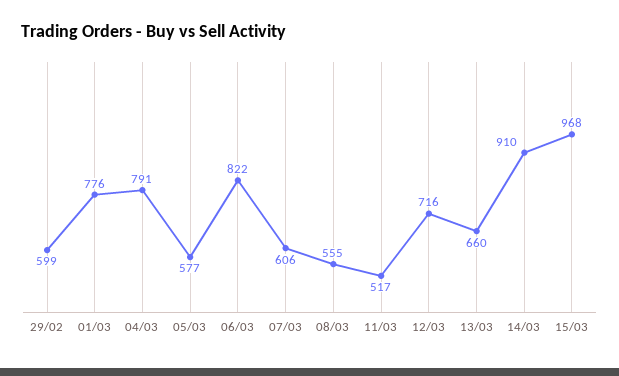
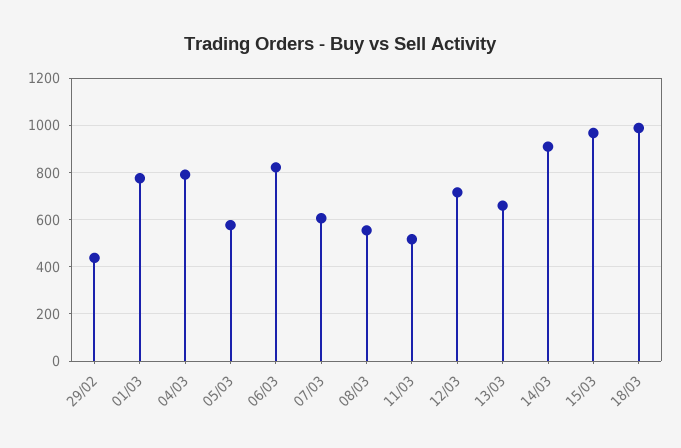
29/02: 599 -> 450
18/03: none -> 1000

